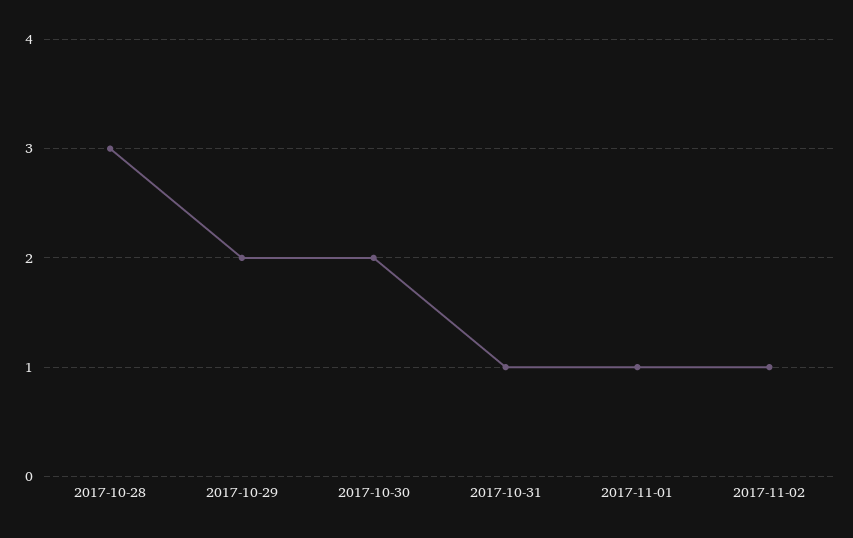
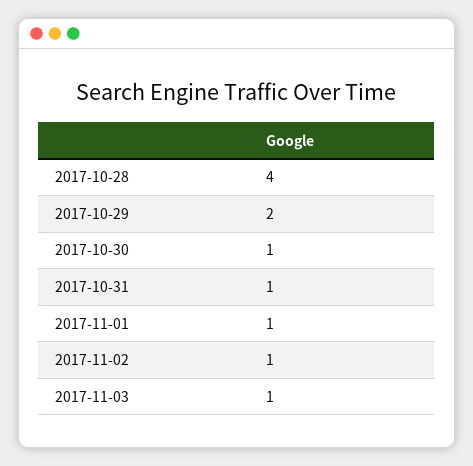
2017-10-28: 3 -> 4
2017-10-30: 2 -> 1
2017-11-03: none -> 1

